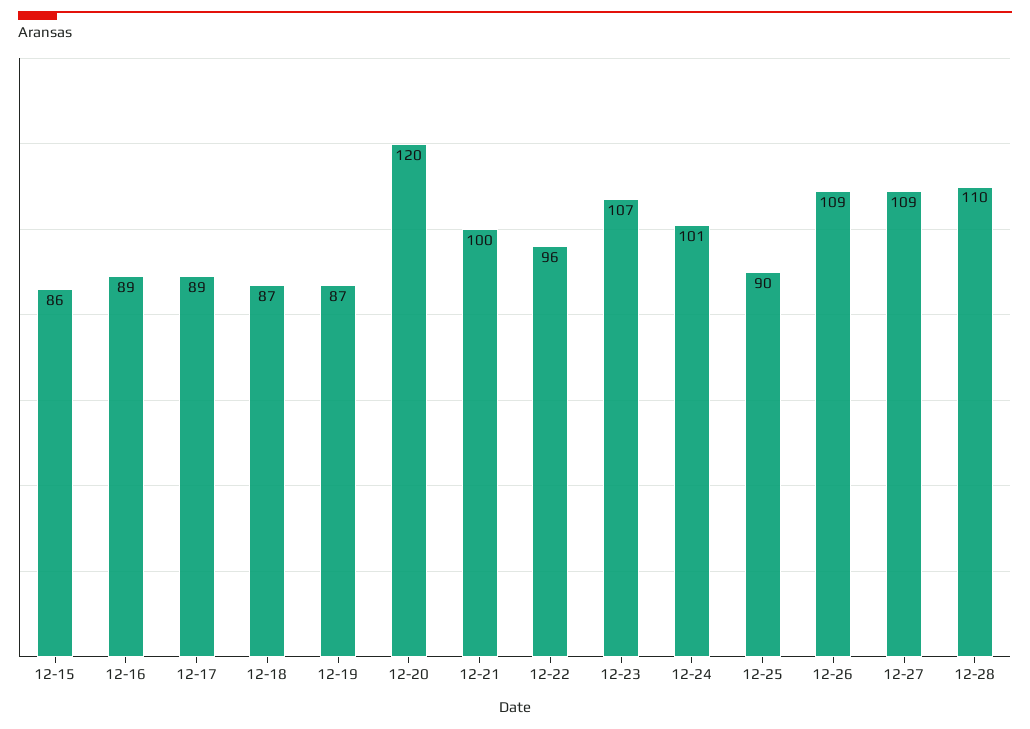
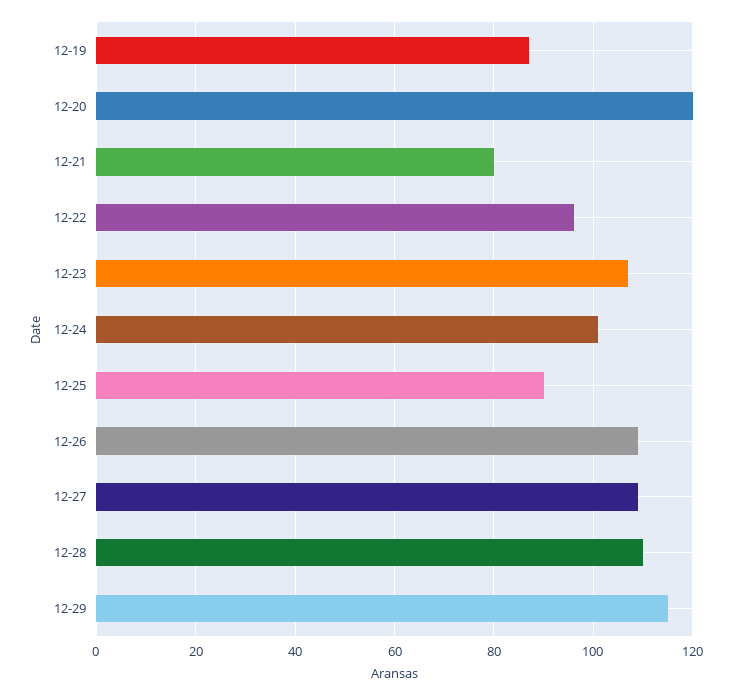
12-15: 86 -> none
12-16: 89 -> none
12-17: 89 -> none
12-18: 87 -> none
12-21: 100 -> 80
12-29: none -> 115

